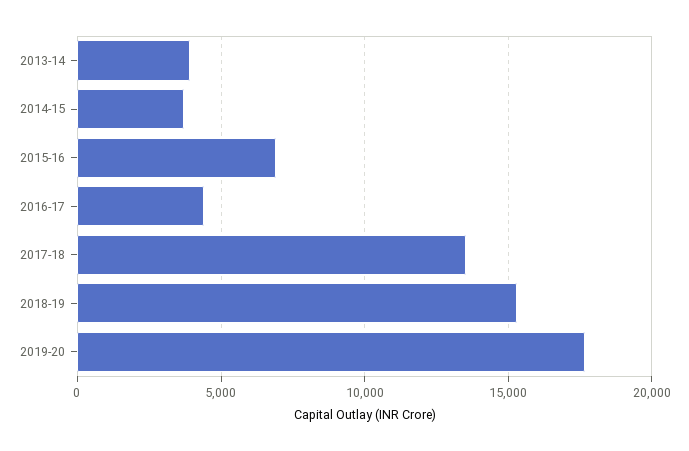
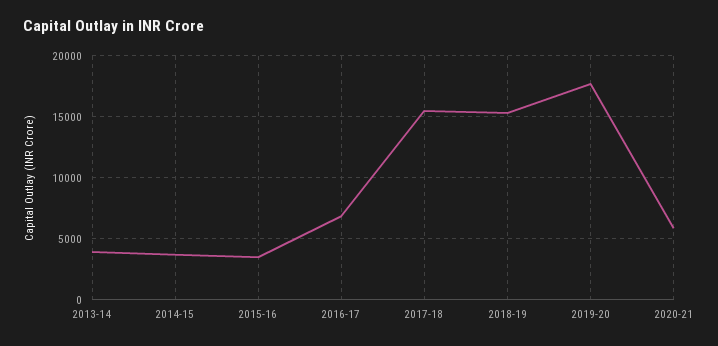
2015-16: 7000 -> 3500
2016-17: 4500 -> 7000
2017-18: 13500 -> 15500
2020-21: none -> 6000

